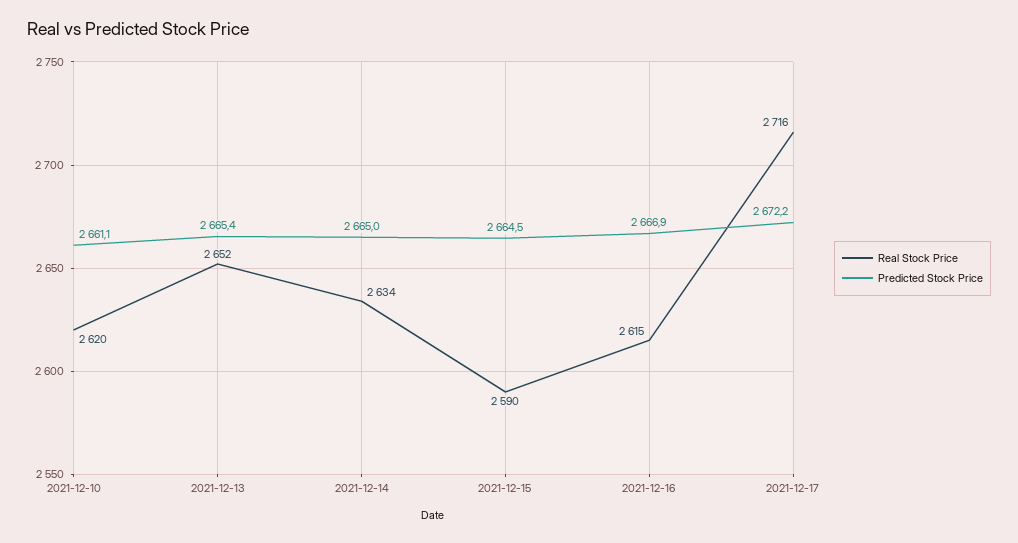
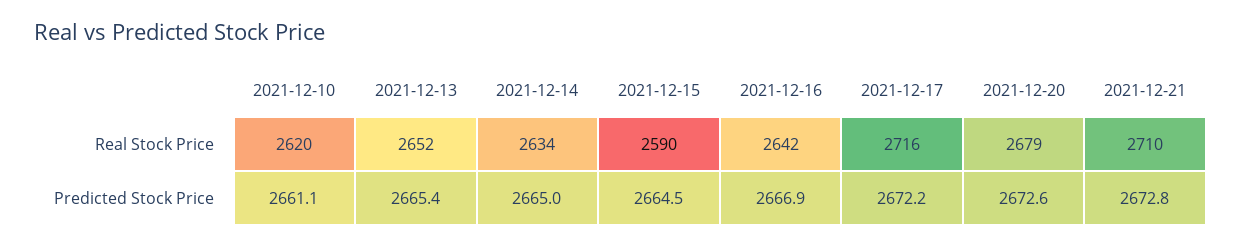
Real Stock Price, 2021-12-16: 2615 -> 2642
Real Stock Price, 2021-12-20: none -> 2679
Real Stock Price, 2021-12-21: none -> 2710
Predicted Stock Price, 2021-12-20: none -> 2672.6
Predicted Stock Price, 2021-12-21: none -> 2672.8

